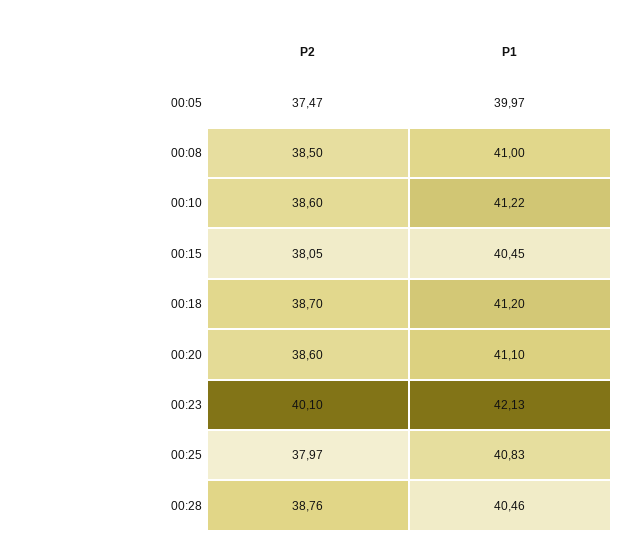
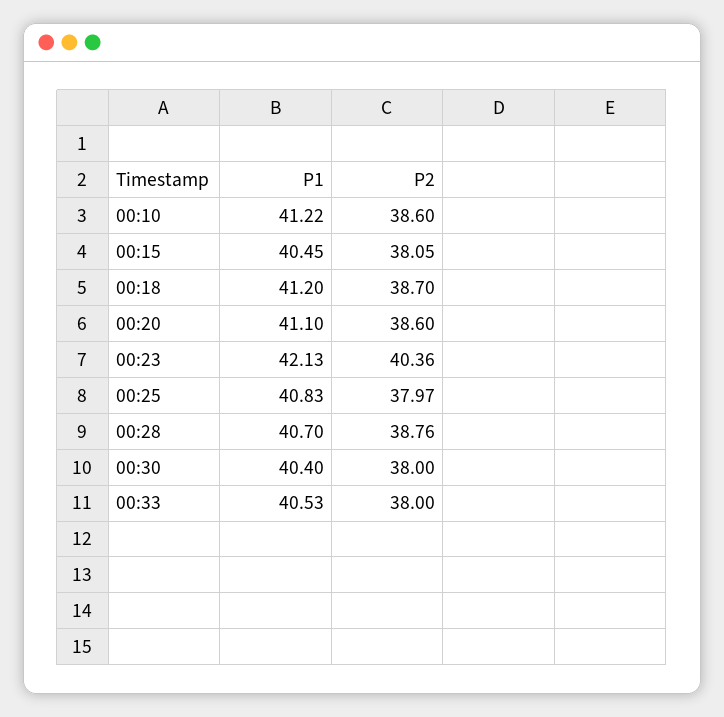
P2, 00:05: 37.47 -> none
P1, 00:05: 39.97 -> none
P2, 00:08: 38.5 -> none
P1, 00:08: 41 -> none
P2, 00:23: 40.1 -> 40.36
P1, 00:28: 40.46 -> 40.7
P1, 00:30: none -> 40.4
P2, 00:30: none -> 38
P1, 00:33: none -> 40.53
P2, 00:33: none -> 38

